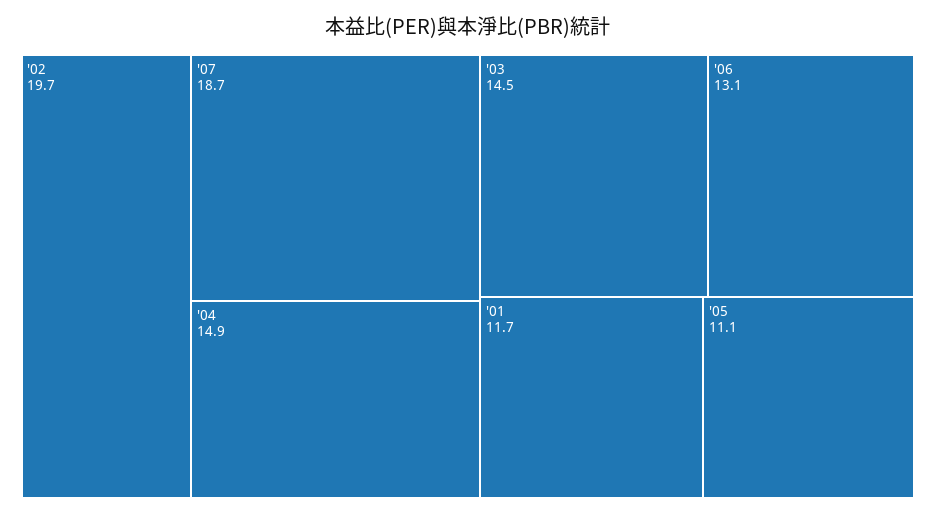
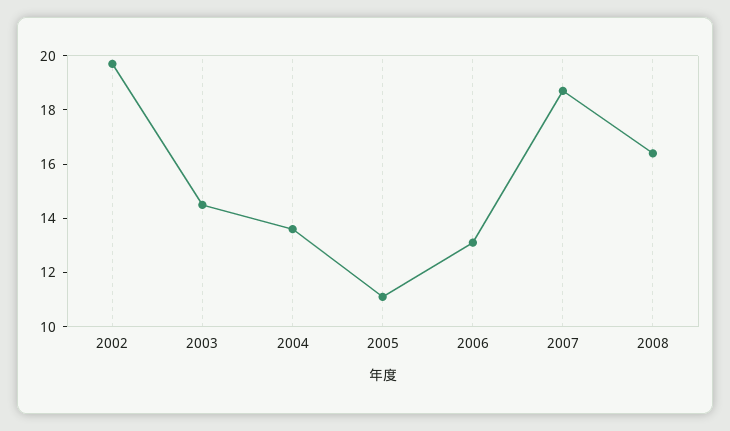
'04: 14.9 -> 13.5
'01: 11.7 -> none
2008: none -> 16.5

